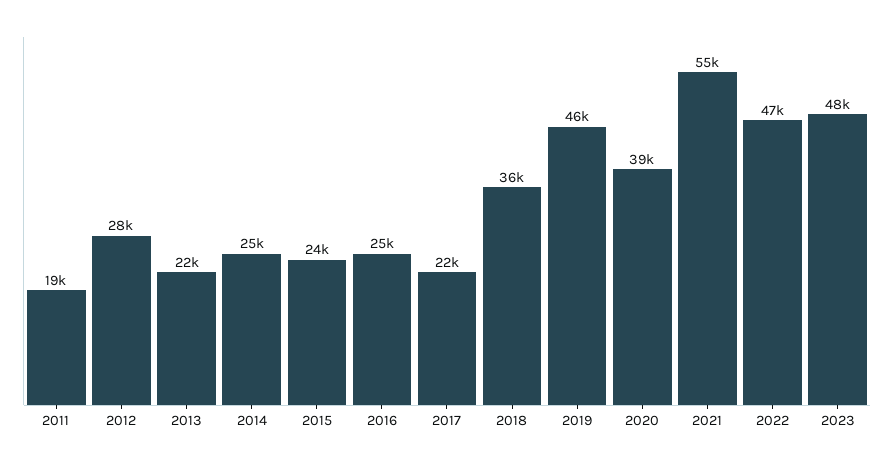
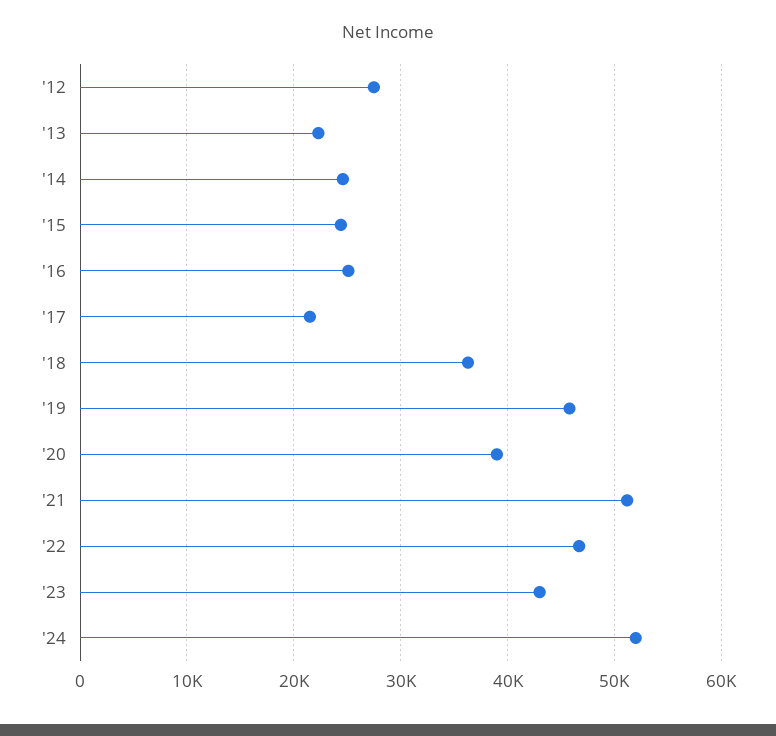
2011: 19000 -> none
2021: 55000 -> 51000
2023: 48000 -> 43000
'24: none -> 52000

